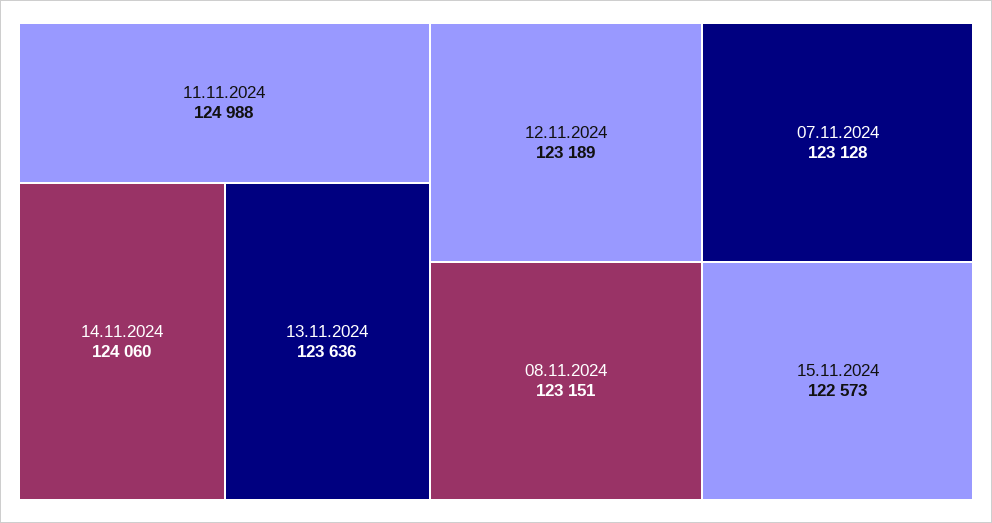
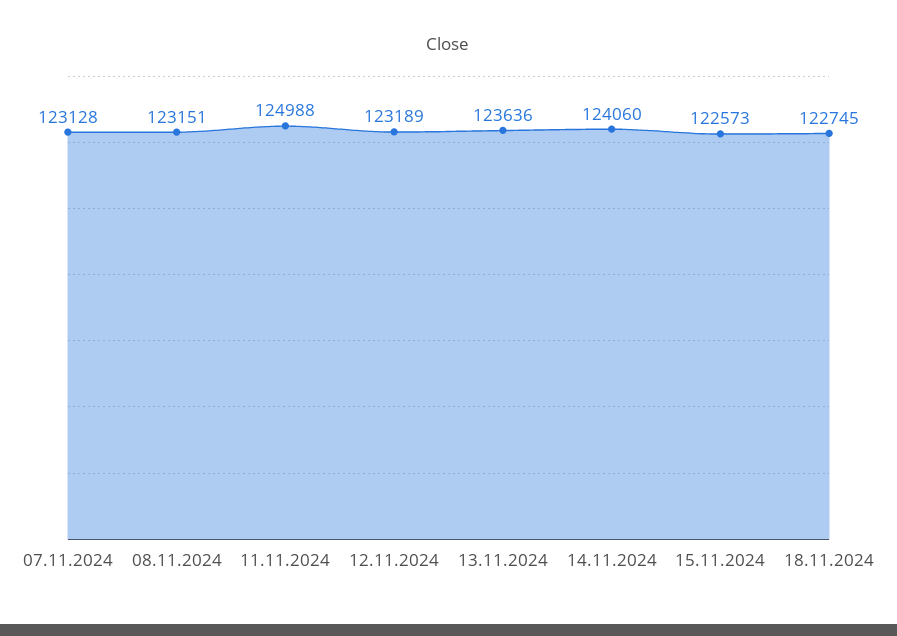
18.11.2024: none -> 122745

